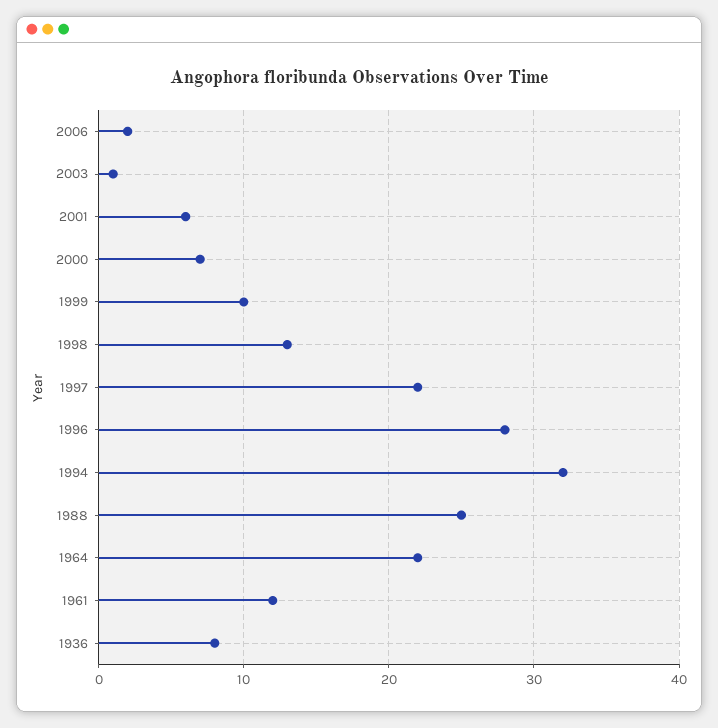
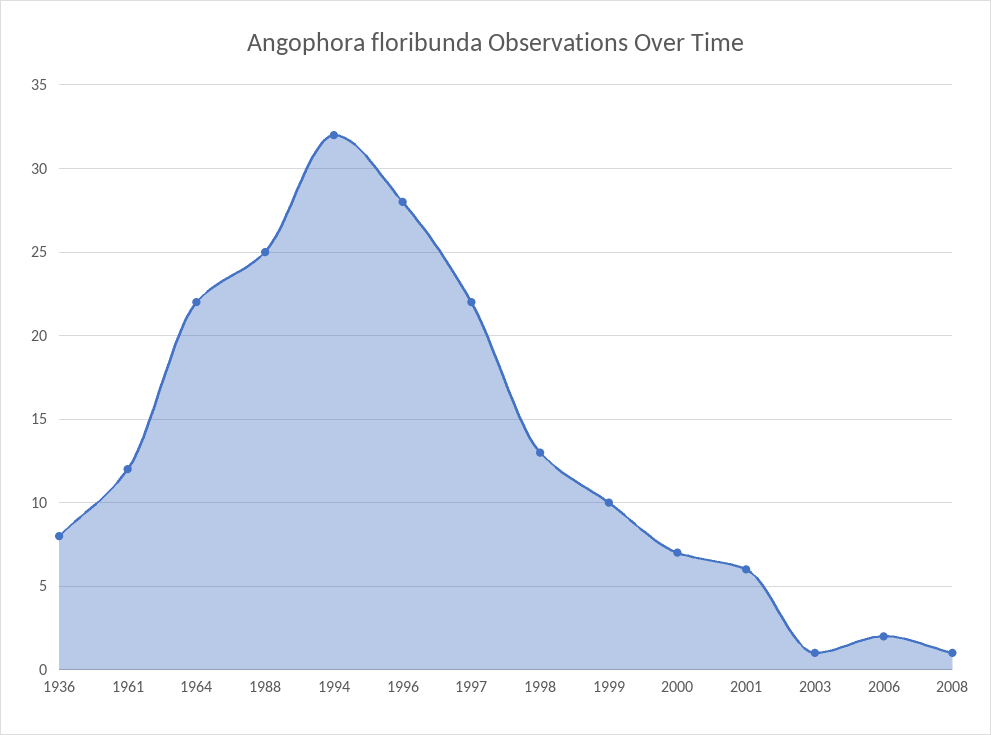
2008: none -> 1

